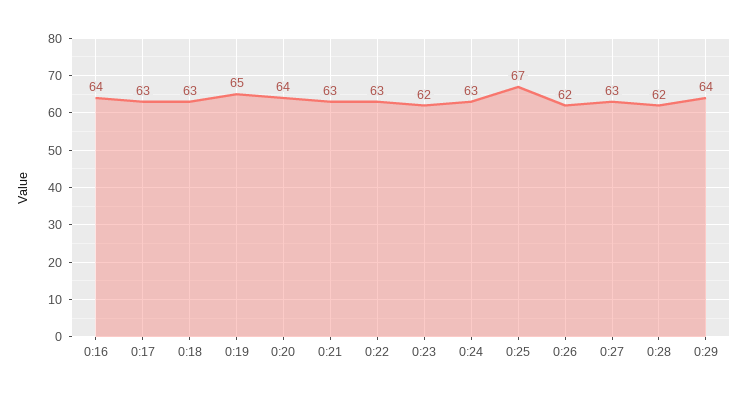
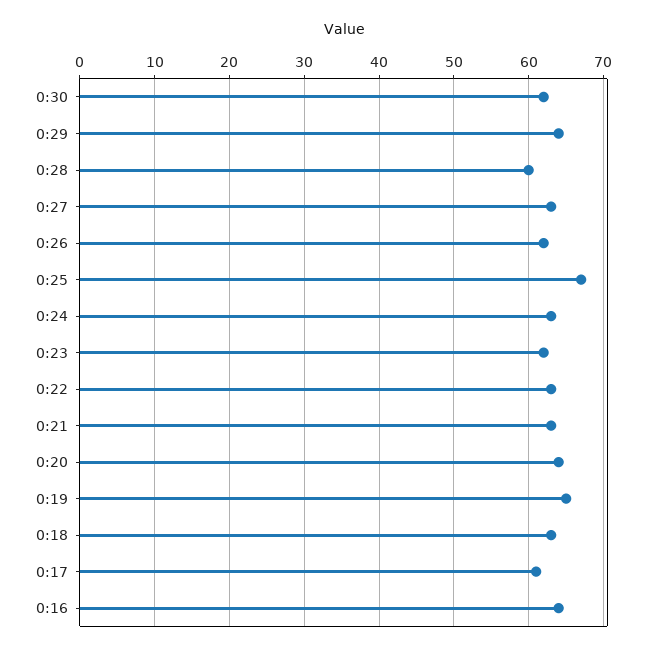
0:17: 63 -> 61
0:28: 62 -> 60
0:30: none -> 62

